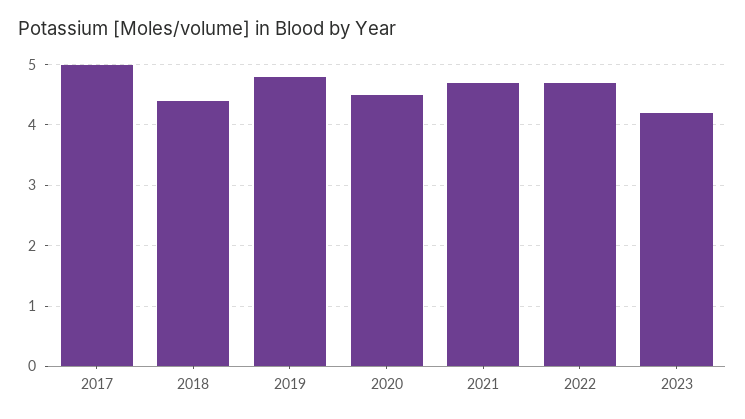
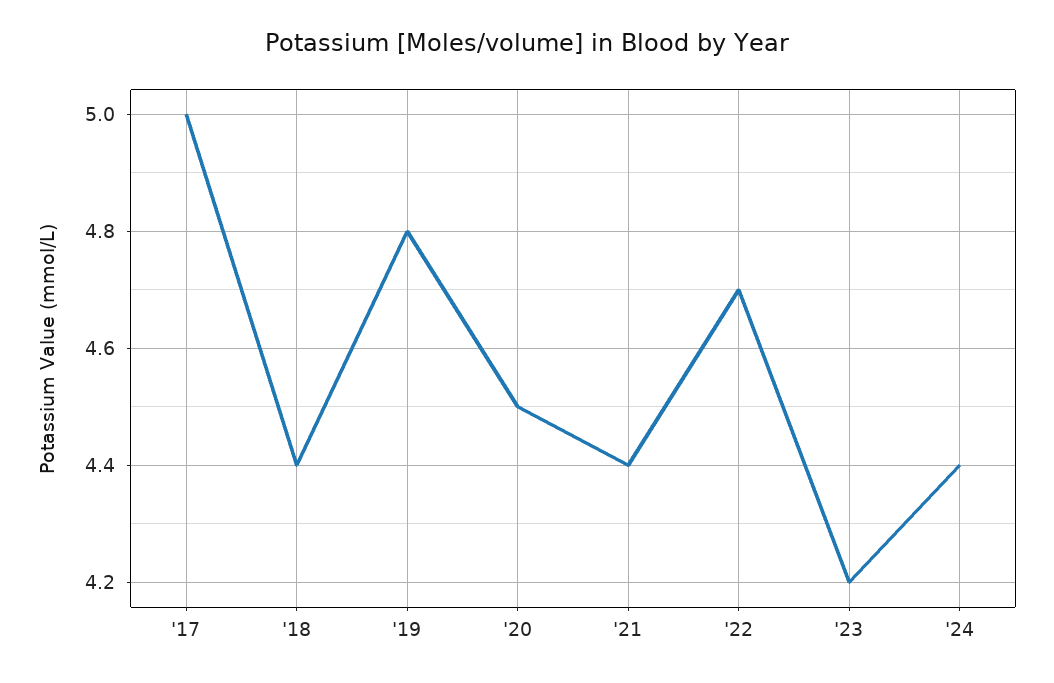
2021: 4.7 -> 4.4
'24: none -> 4.4

